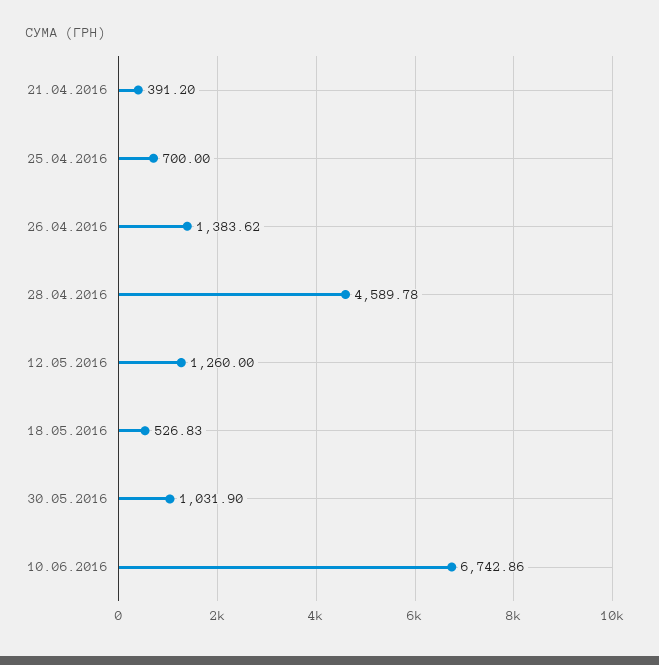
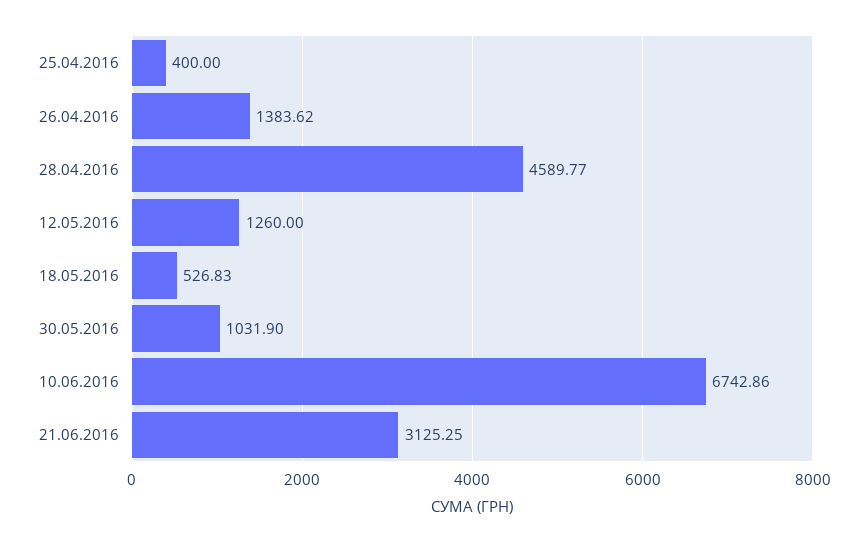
21.04.2016: 391.2 -> none
25.04.2016: 700 -> 400
28.04.2016: 4589.78 -> 4589.77
21.06.2016: none -> 3125.25

